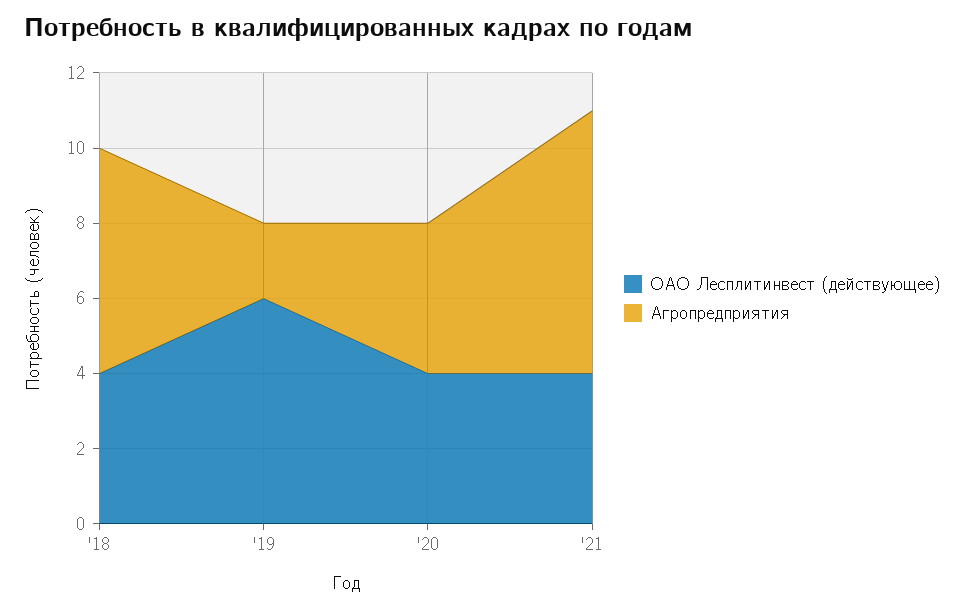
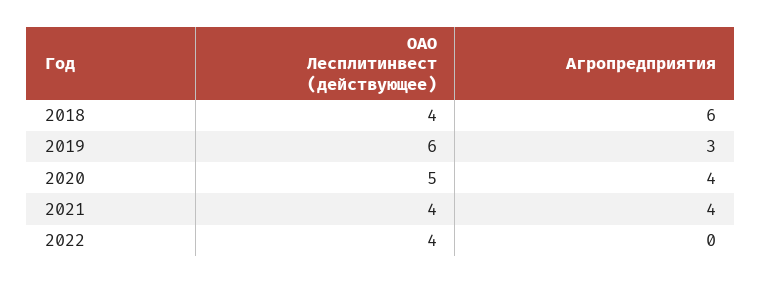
Агропредприятия, '19: 2 -> 3
ОАО Лесплитинвест (действующее), '20: 4 -> 5
Агропредприятия, '21: 7 -> 4
ОАО Лесплитинвест (действующее), 2022: none -> 4
Агропредприятия, 2022: none -> 0

